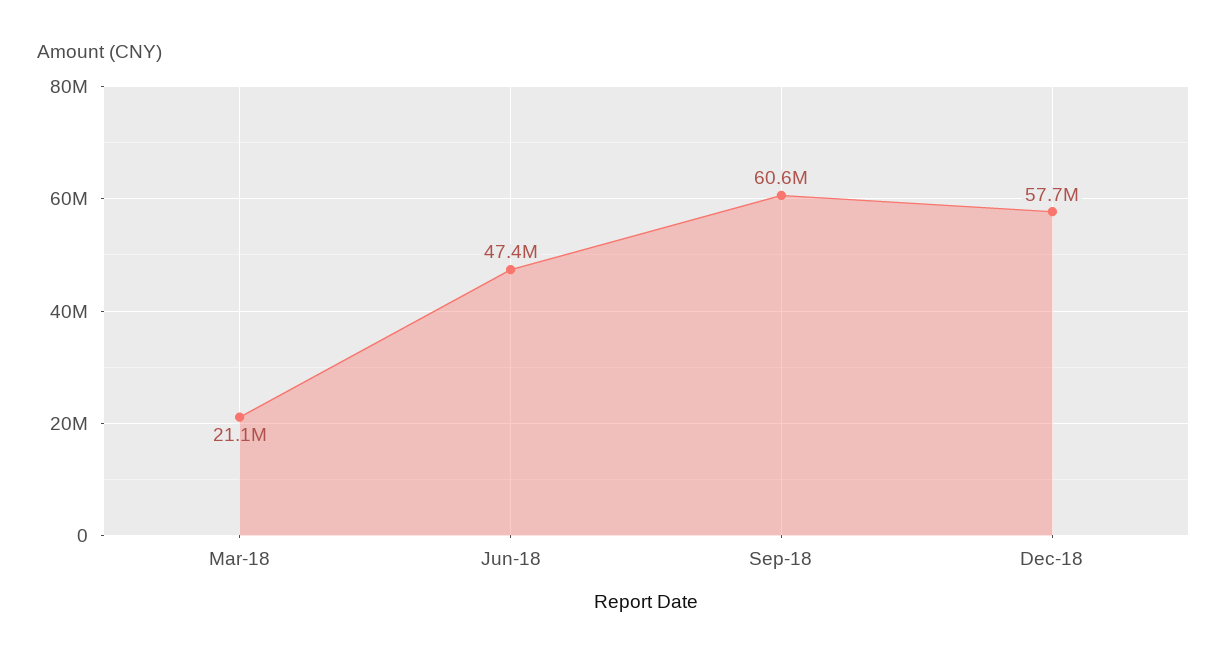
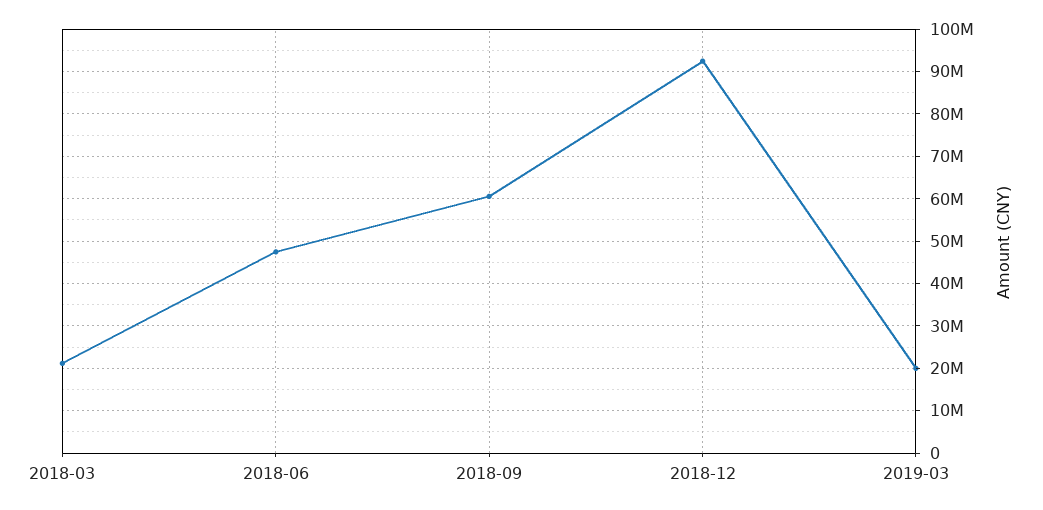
Dec-18: 57700000 -> 92000000
2019-03: none -> 20000000

